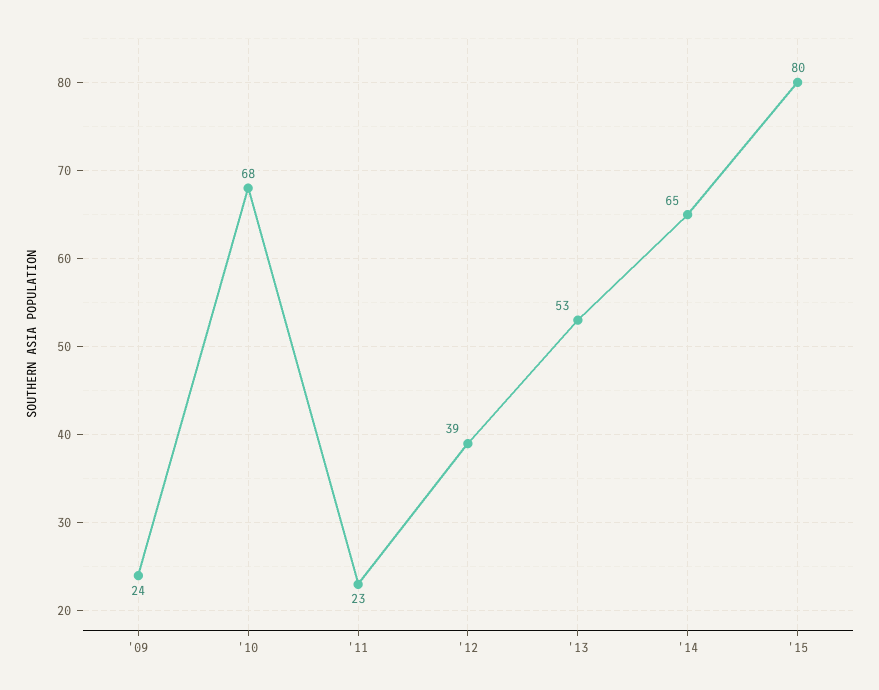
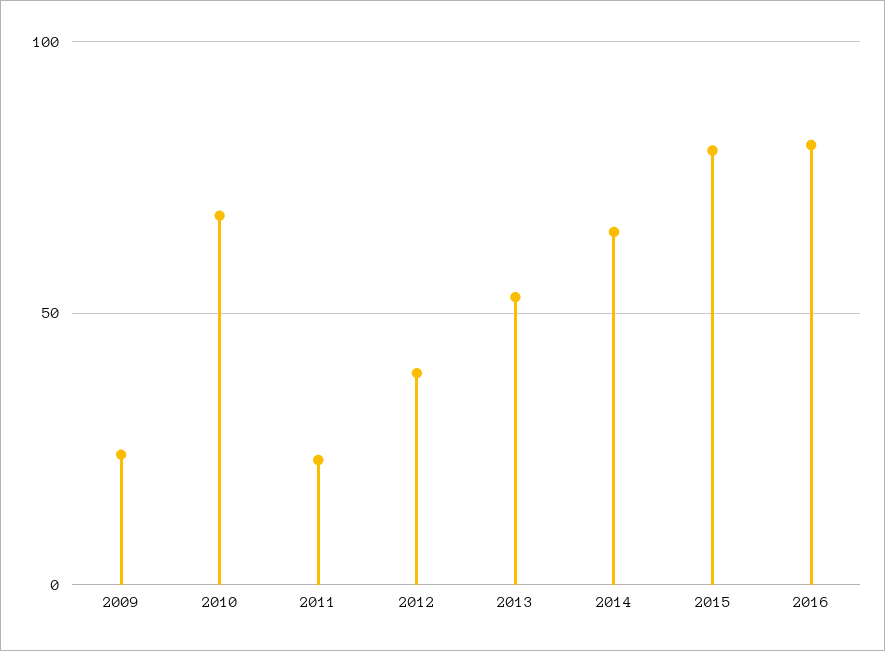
2016: none -> 80

